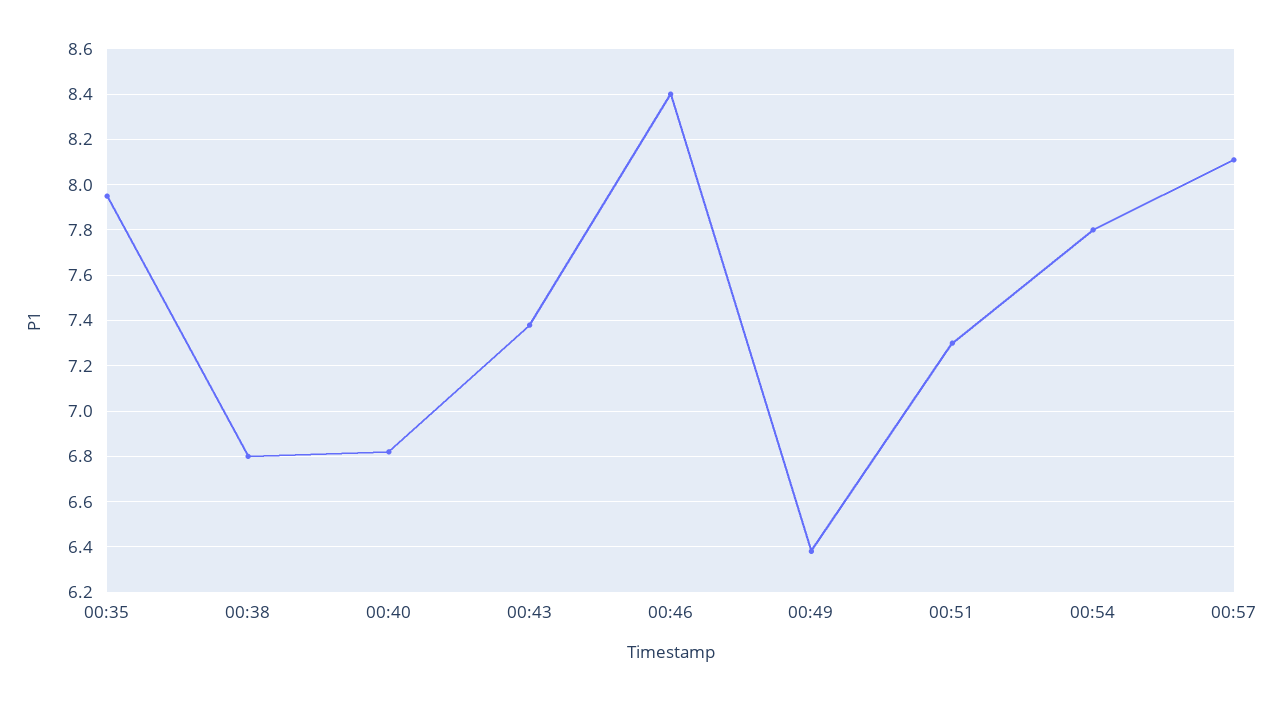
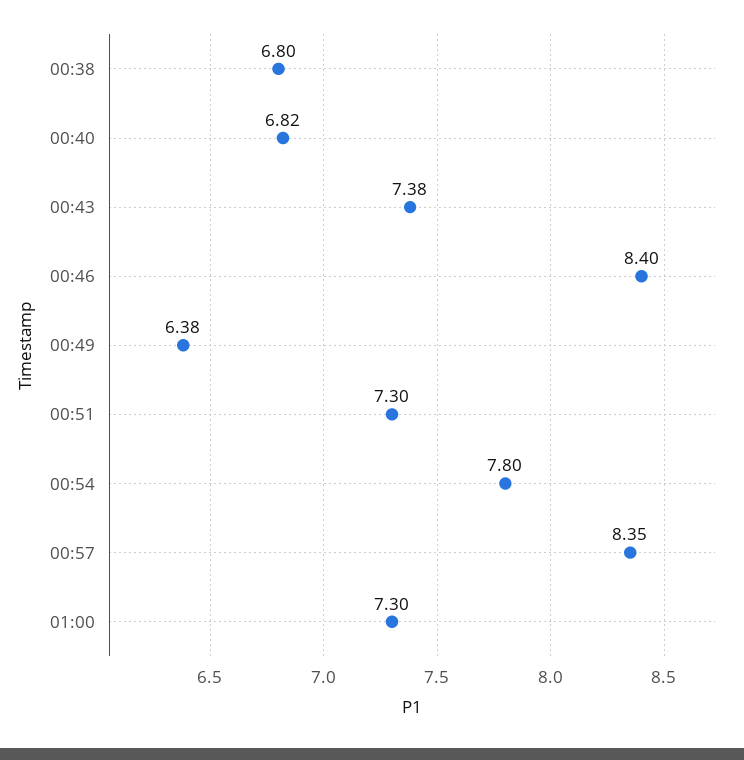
00:35: 7.95 -> none
00:57: 8.1 -> 8.35
01:00: none -> 7.3

